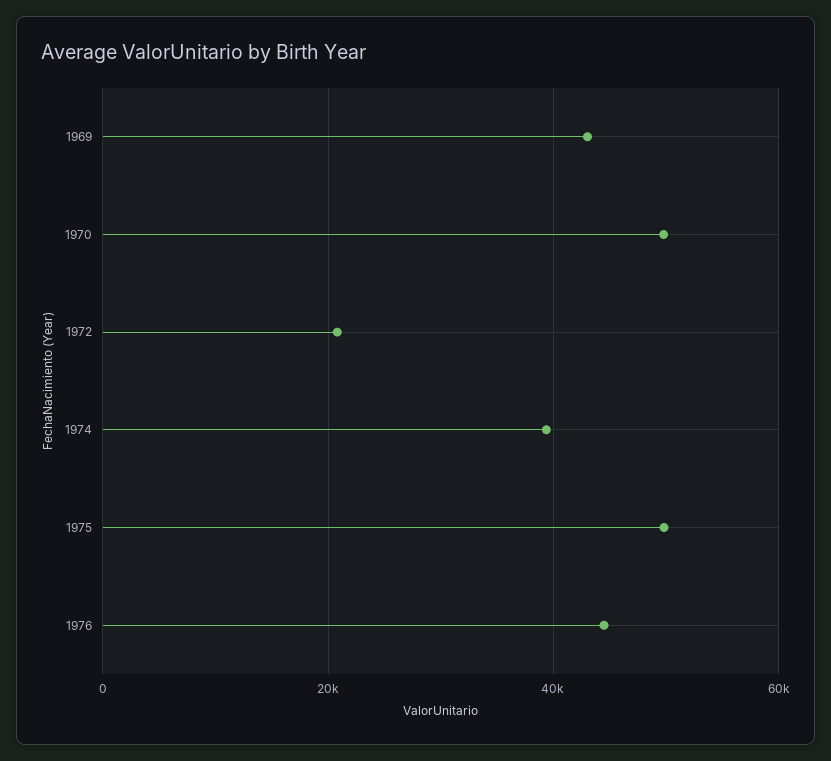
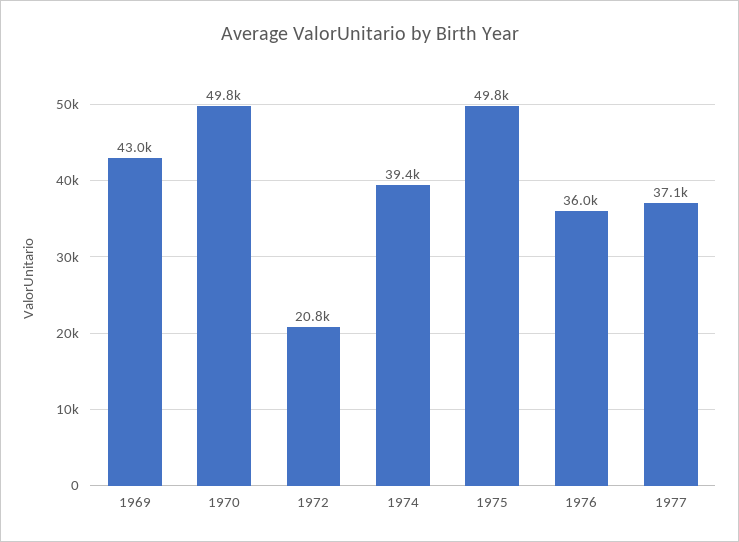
1976: 44000 -> 36000
1977: none -> 37100

